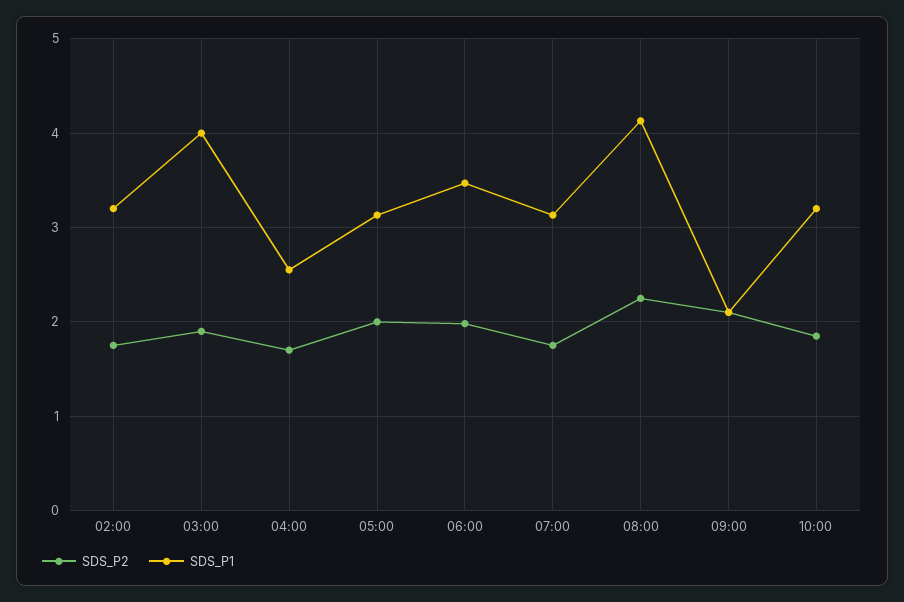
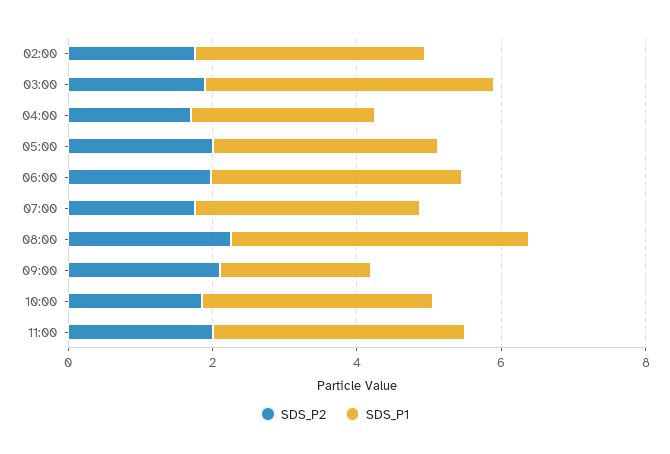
SDS_P2, 11:00: none -> 2
SDS_P1, 11:00: none -> 3.5

